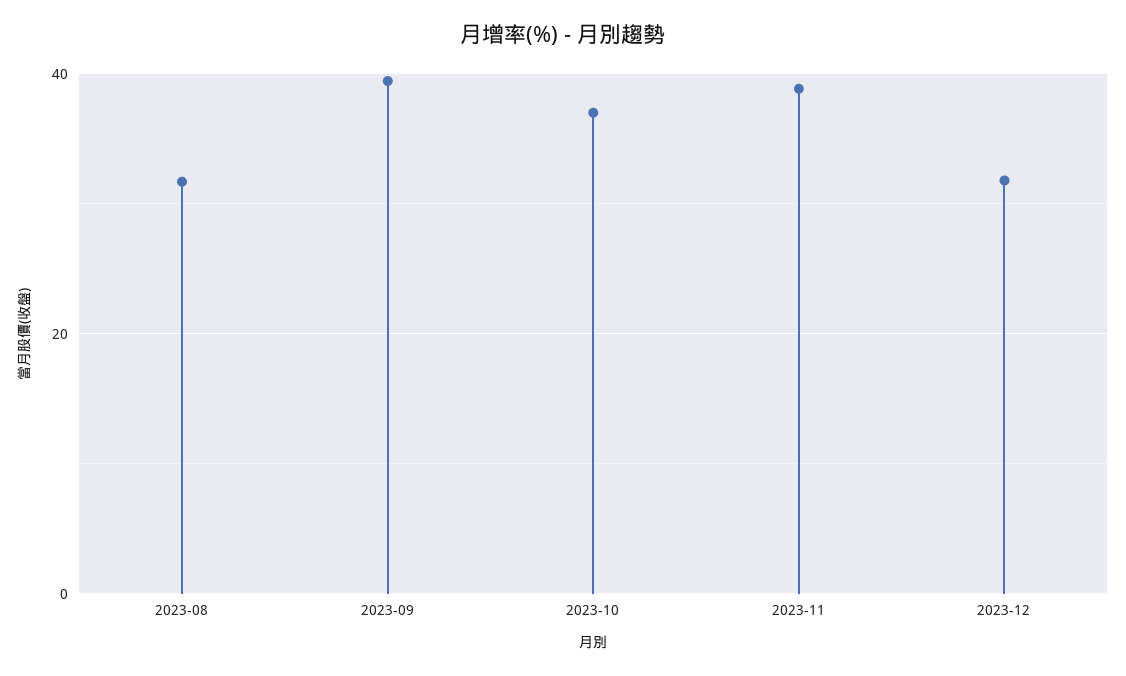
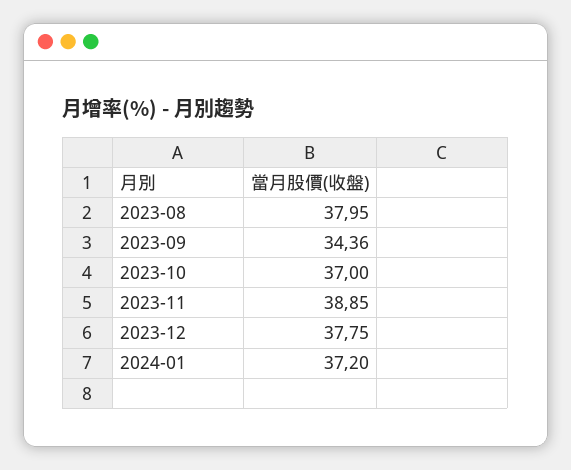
2023-08: 32 -> 37.95
2023-09: 40 -> 34.36
2023-12: 32 -> 37.75
2024-01: none -> 37.2

